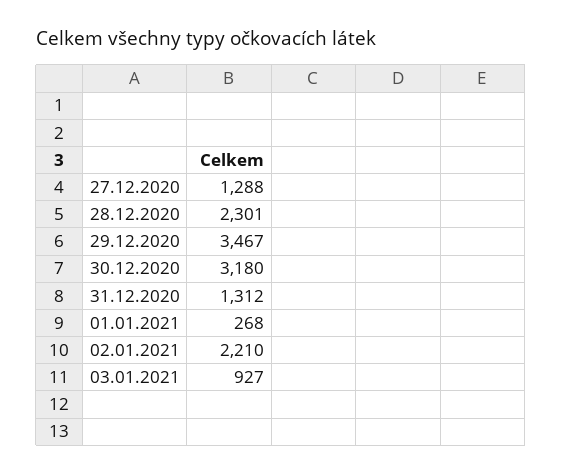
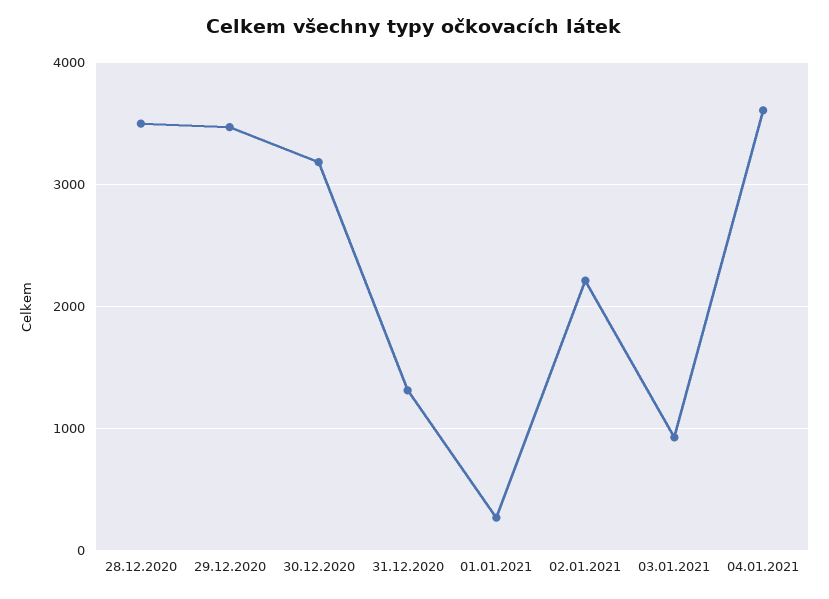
27.12.2020: 1288 -> none
28.12.2020: 2301 -> 3500
04.01.2021: none -> 3600

